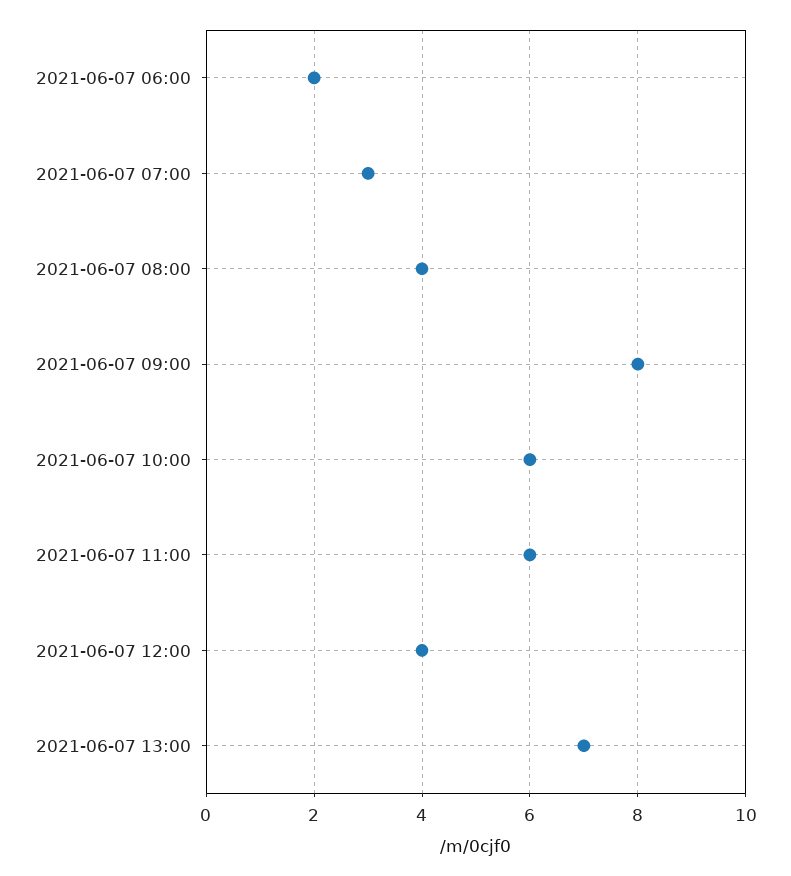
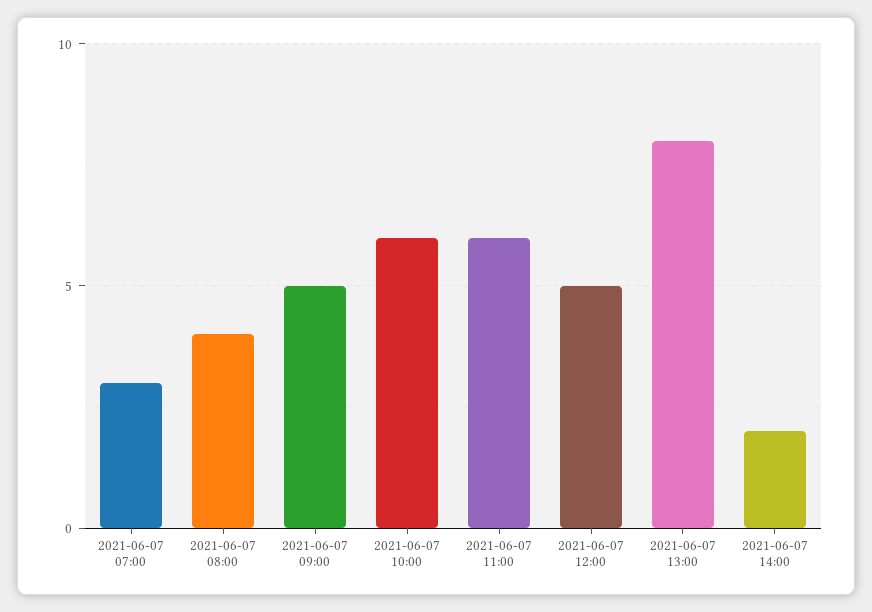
2021-06-07 06:00: 2 -> none
2021-06-07 09:00: 8 -> 5
2021-06-07 12:00: 4 -> 5
2021-06-07 13:00: 7 -> 8
2021-06-07 14:00: none -> 2

